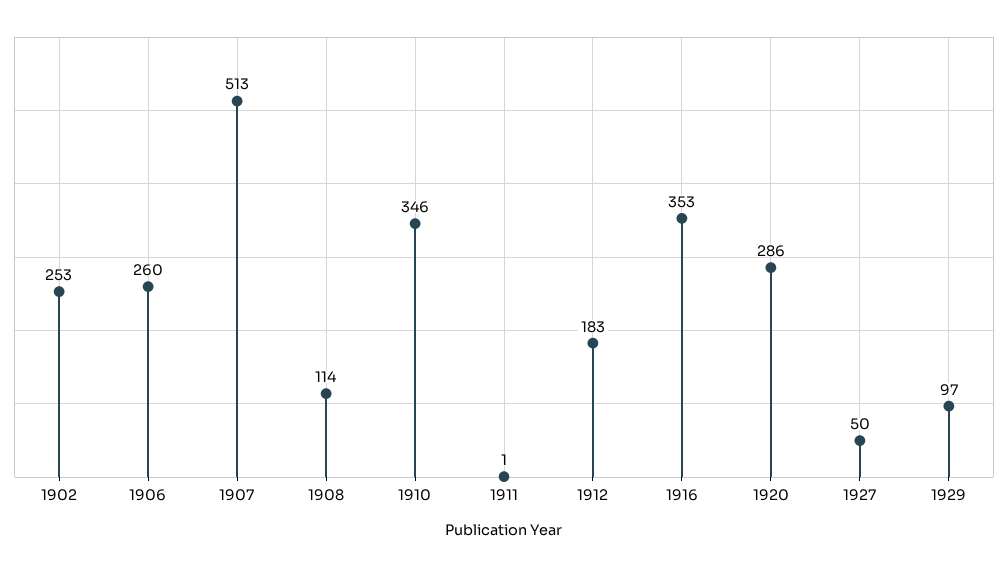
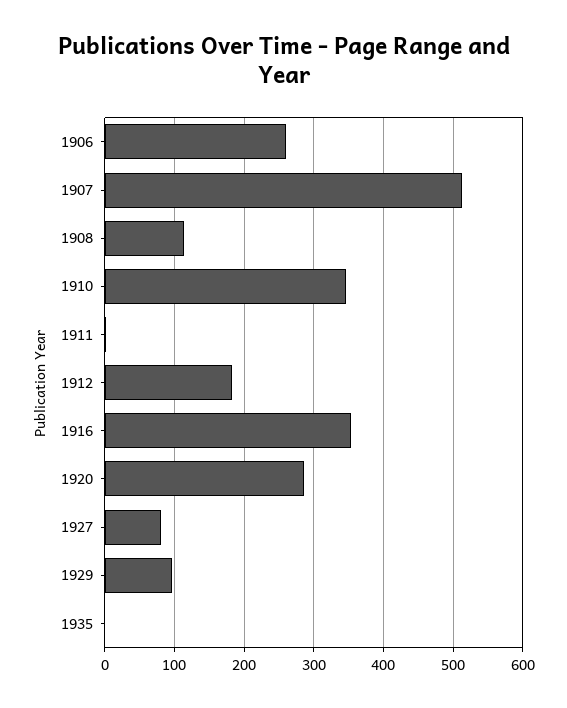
1902: 253 -> none
1927: 50 -> 80
1935: none -> 0

